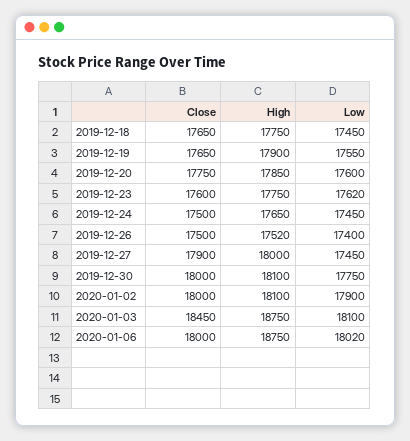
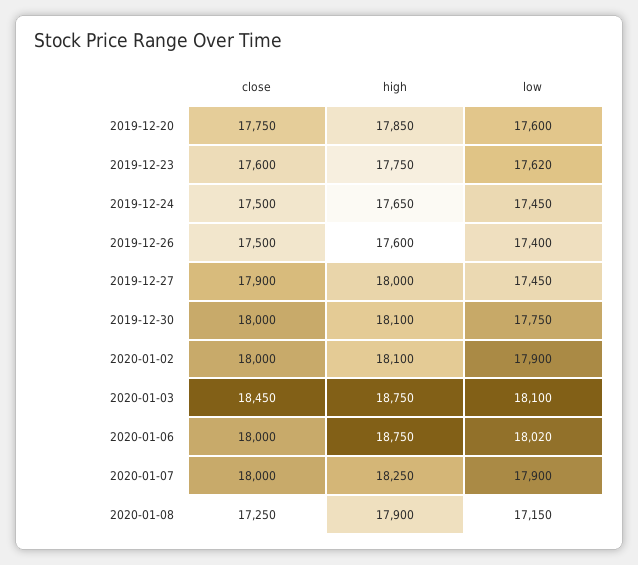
Close, 2019-12-18: 17650 -> none
High, 2019-12-18: 17750 -> none
Low, 2019-12-18: 17450 -> none
Close, 2019-12-19: 17650 -> none
High, 2019-12-19: 17900 -> none
Low, 2019-12-19: 17550 -> none
High, 2019-12-26: 17520 -> 17600
Close, 2020-01-07: none -> 18000
High, 2020-01-07: none -> 18250
Low, 2020-01-07: none -> 17900
Close, 2020-01-08: none -> 17250
High, 2020-01-08: none -> 17900
Low, 2020-01-08: none -> 17150

